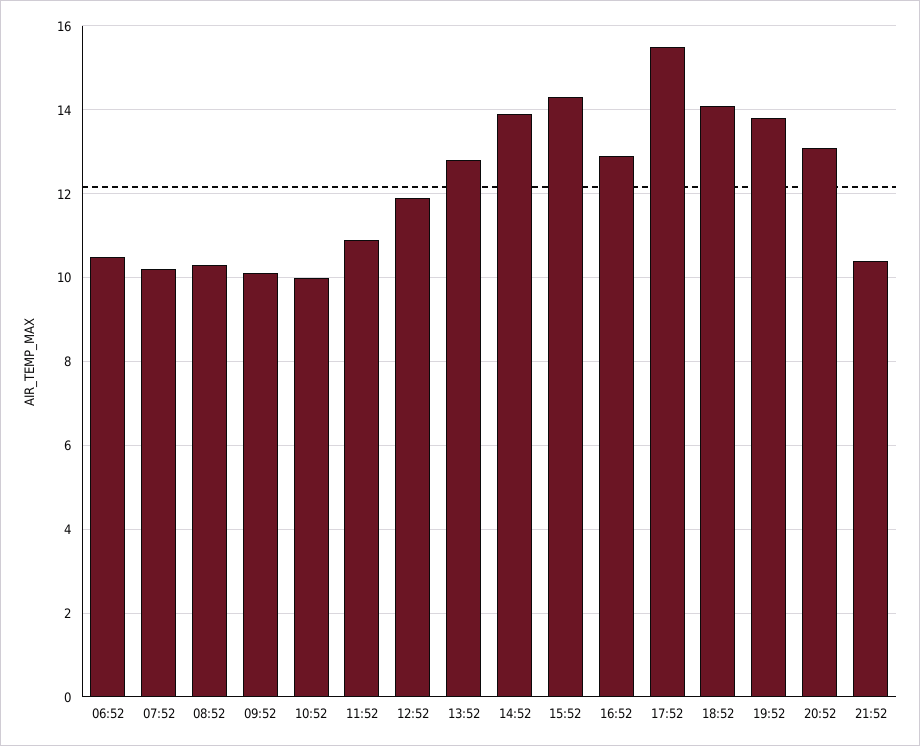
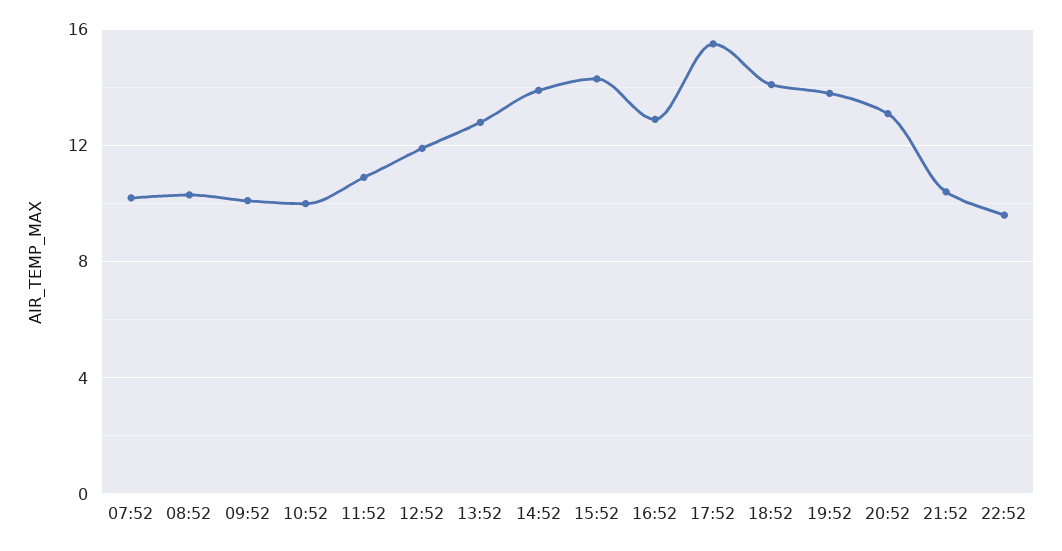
06:52: 10.5 -> none
22:52: none -> 9.5

